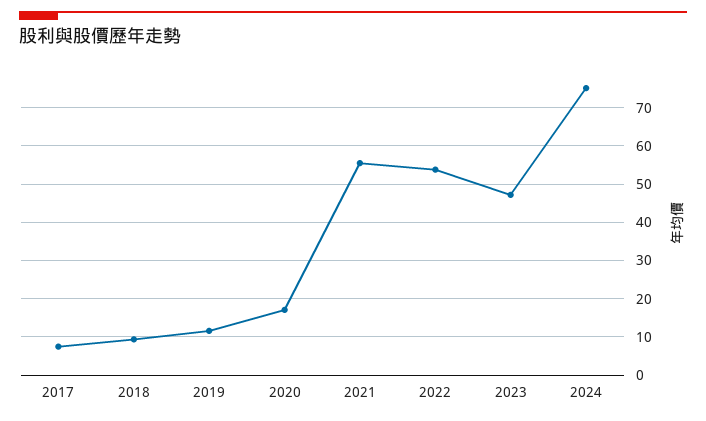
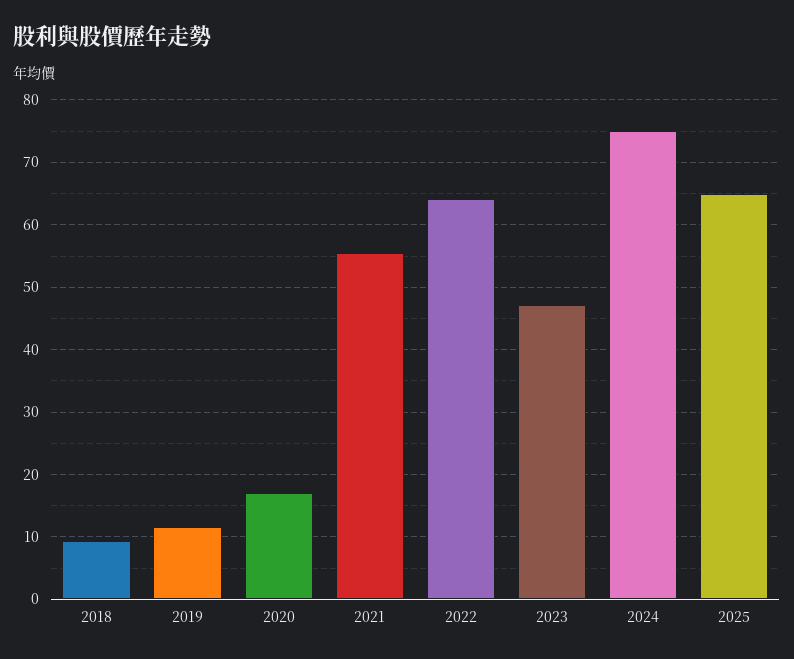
2017: 8 -> none
2022: 54 -> 64
2025: none -> 65

